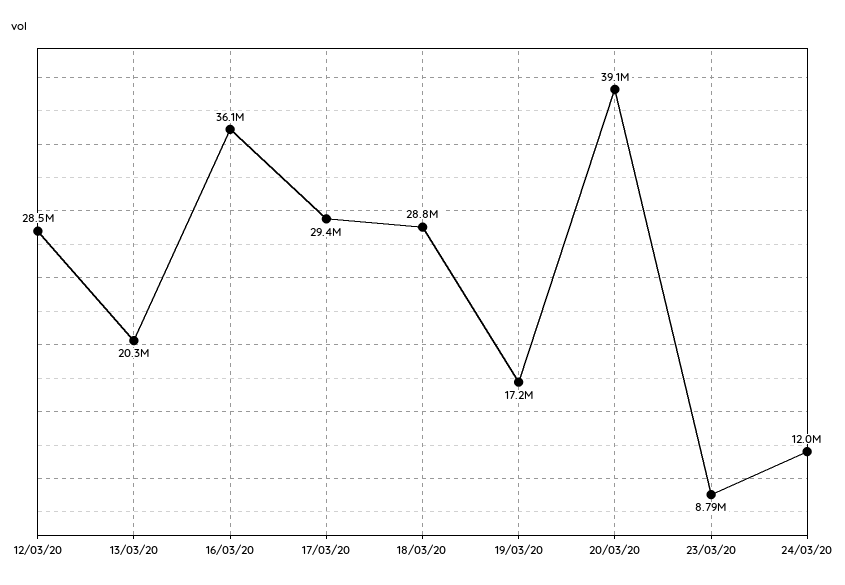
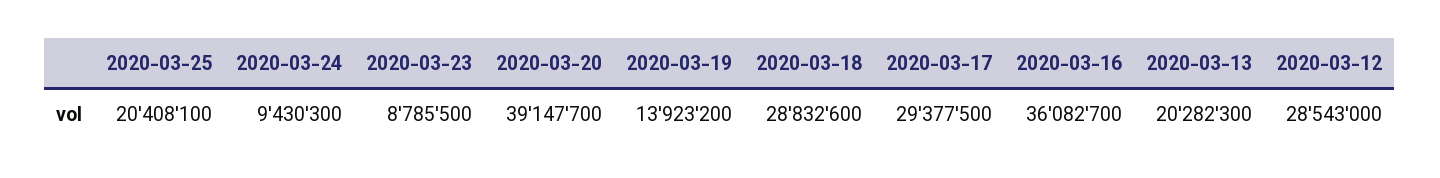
19/03/20: 17200000 -> 13923200
24/03/20: 12000000 -> 9430300
2020-03-25: none -> 20408100

